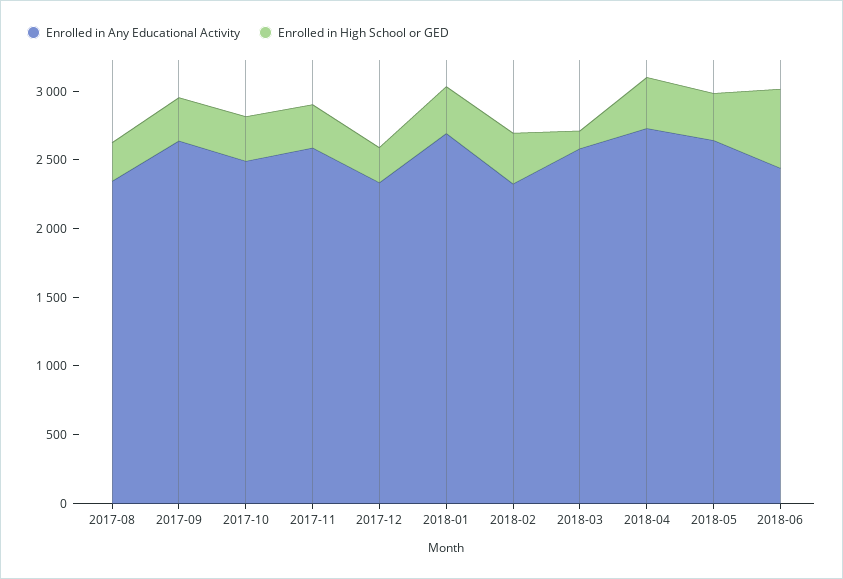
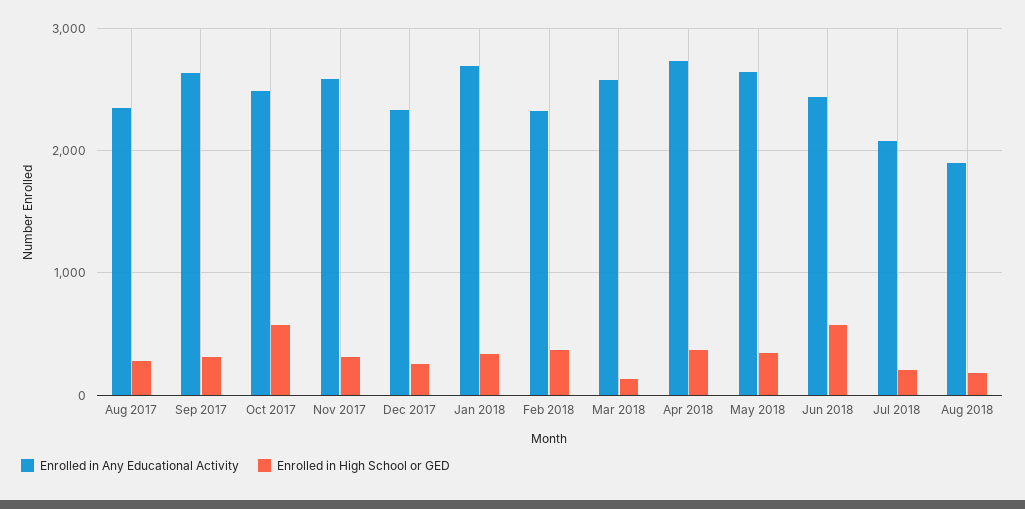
Enrolled in High School or GED, 2017-10: 300 -> 600
Enrolled in Any Educational Activity, Jul 2018: none -> 2100
Enrolled in High School or GED, Jul 2018: none -> 200
Enrolled in Any Educational Activity, Aug 2018: none -> 1900
Enrolled in High School or GED, Aug 2018: none -> 200

